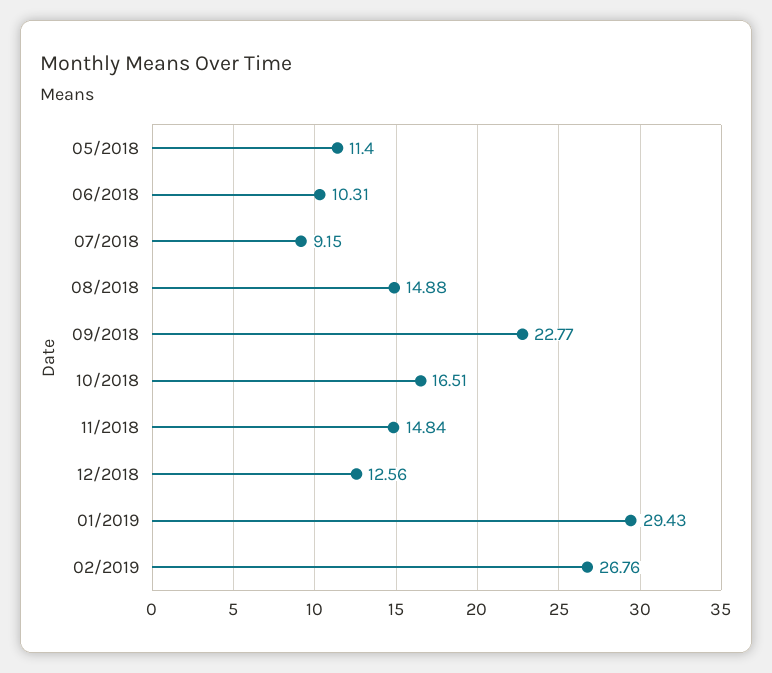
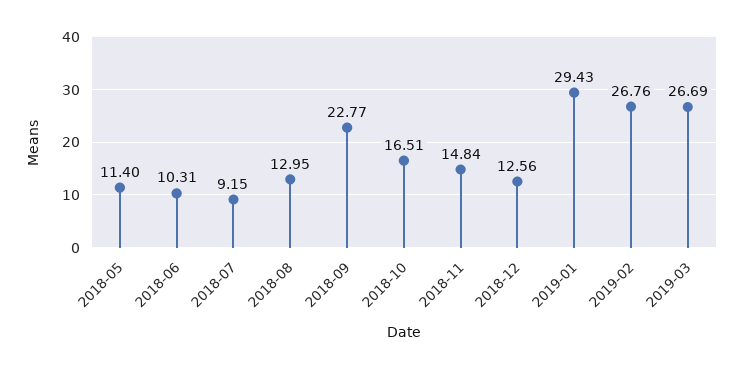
08/2018: 14.88 -> 12.95
2019-03: none -> 26.69

